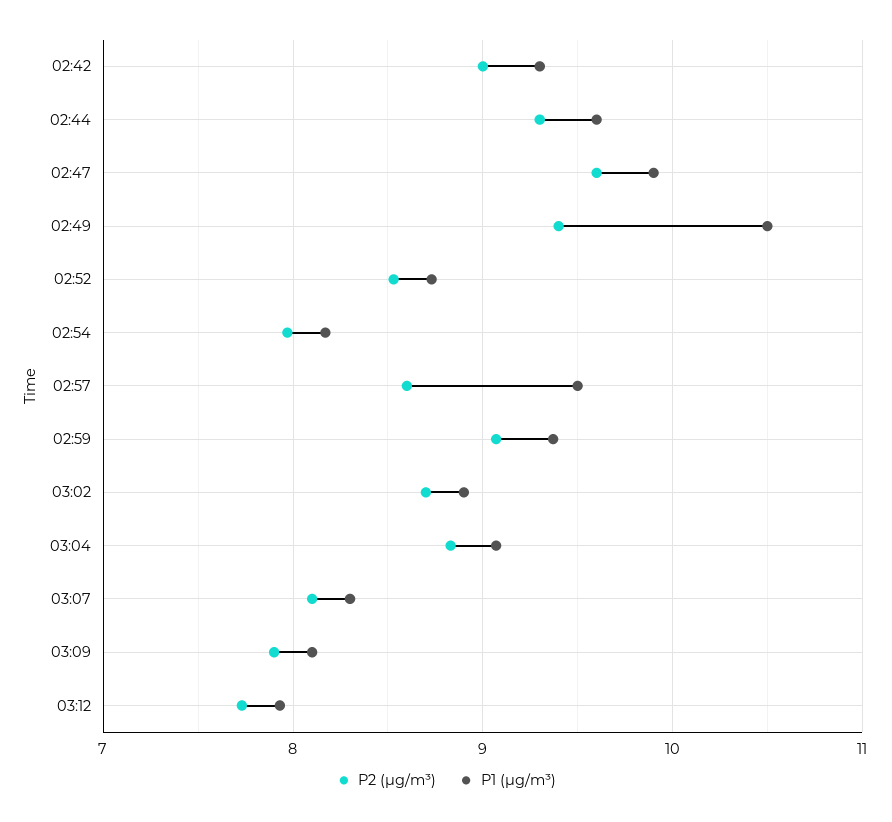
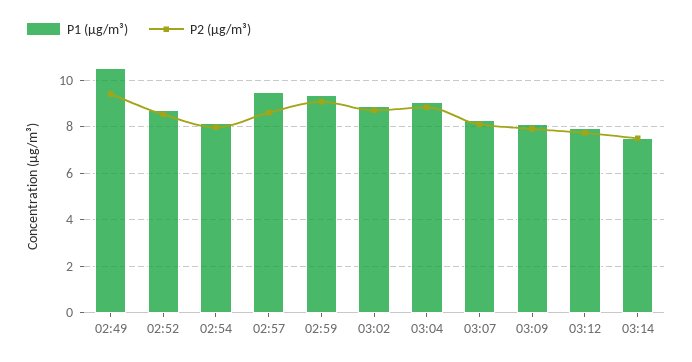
P2 (μg/m³), 02:42: 9 -> none
P1 (μg/m³), 02:42: 9.3 -> none
P2 (μg/m³), 02:44: 9.3 -> none
P1 (μg/m³), 02:44: 9.6 -> none
P2 (μg/m³), 02:47: 9.6 -> none
P1 (μg/m³), 02:47: 9.9 -> none
P1 (μg/m³), 03:14: none -> 7.5
P2 (μg/m³), 03:14: none -> 7.5

